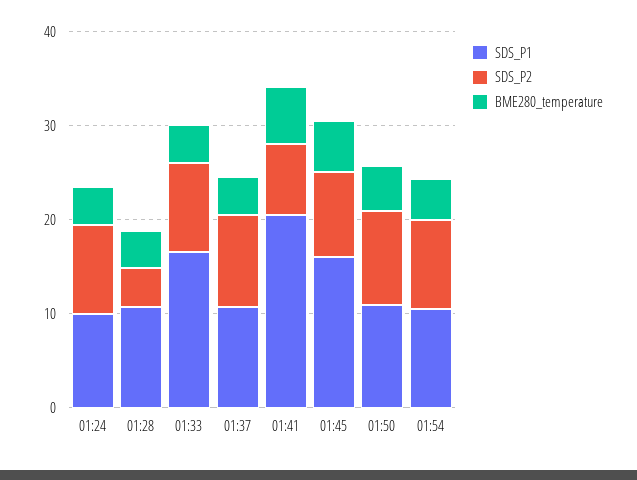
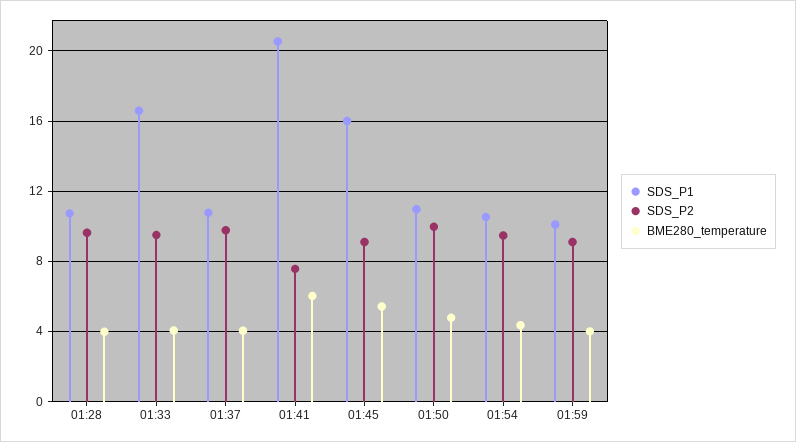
SDS_P1, 01:24: 10 -> none
SDS_P2, 01:24: 10 -> none
BME280_temperature, 01:24: 4 -> none
SDS_P2, 01:28: 4 -> 9.5
SDS_P1, 01:59: none -> 10
SDS_P2, 01:59: none -> 9
BME280_temperature, 01:59: none -> 4

